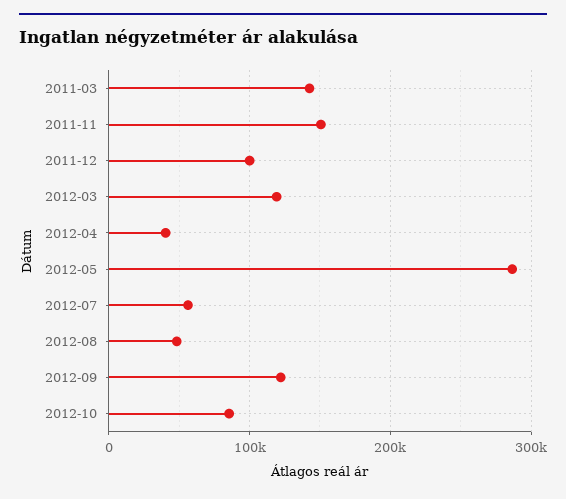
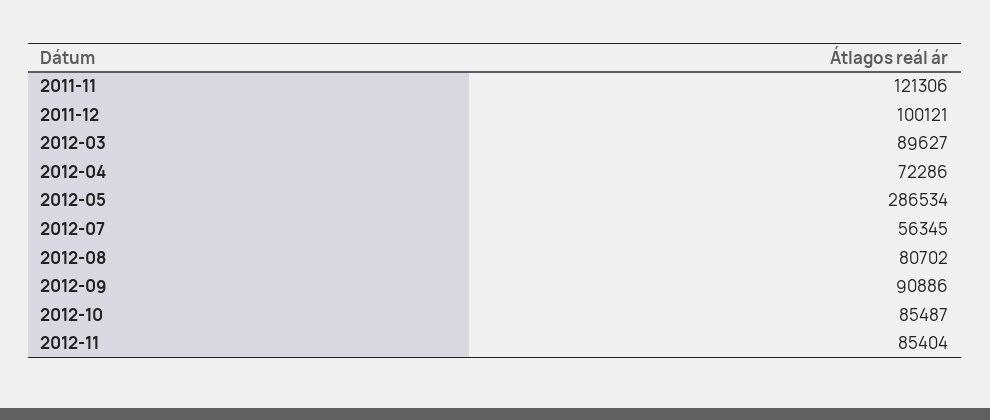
2011-03: 140000 -> none
2011-11: 150000 -> 121306
2012-03: 120000 -> 89627
2012-04: 40000 -> 72286
2012-08: 50000 -> 80702
2012-09: 120000 -> 90886
2012-11: none -> 85404

